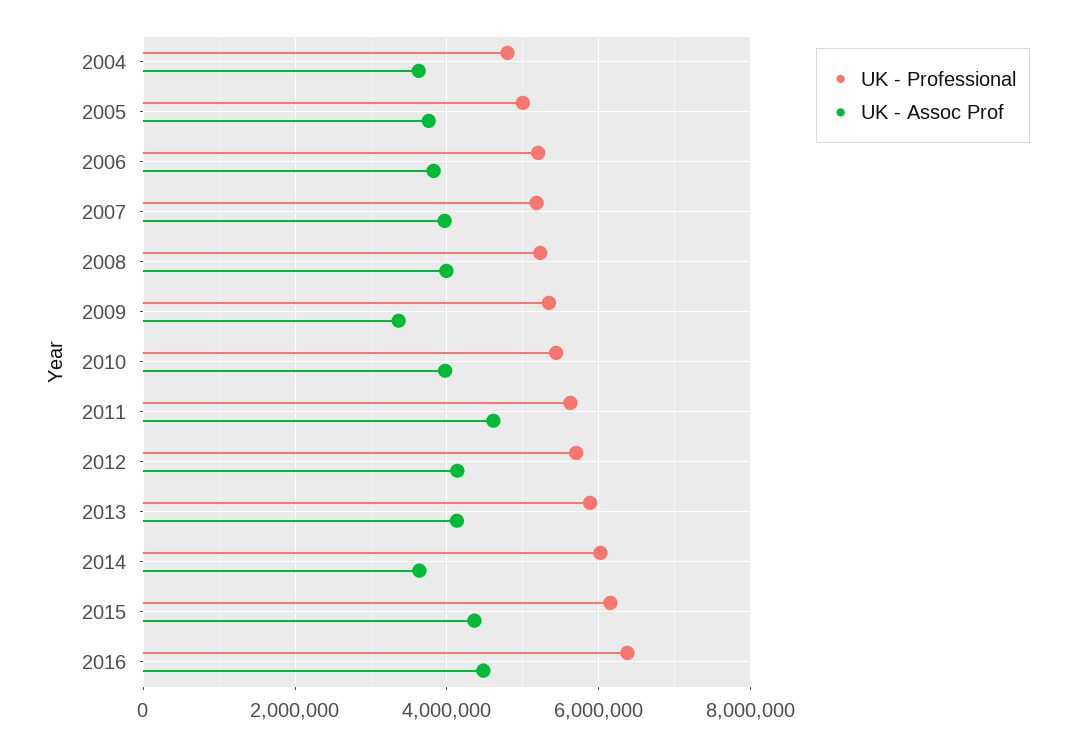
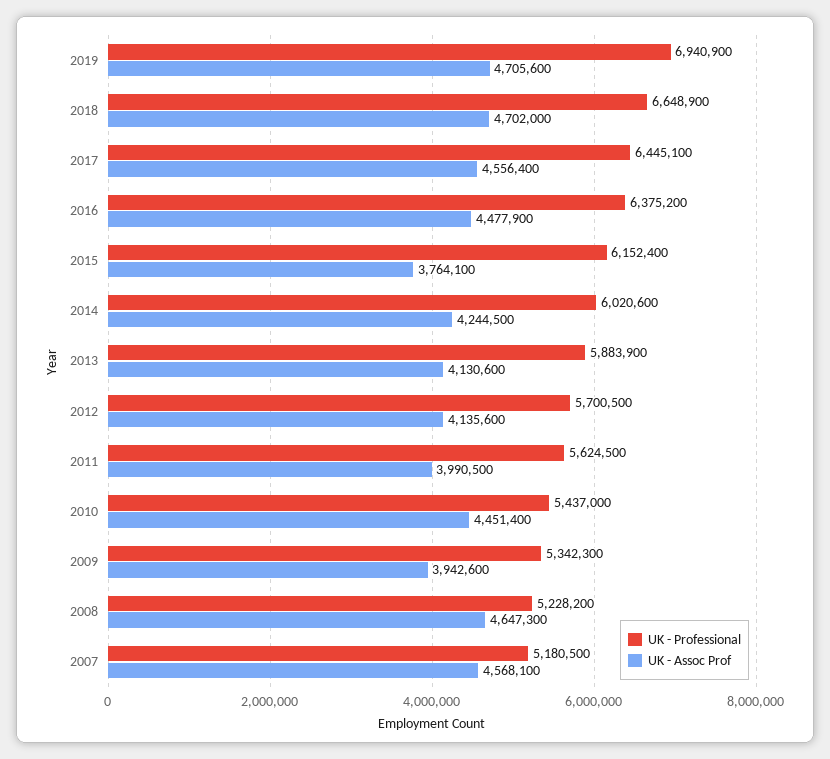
UK - Professional, 2004: 4800000 -> none
UK - Assoc Prof, 2004: 3600000 -> none
UK - Professional, 2005: 5000000 -> none
UK - Assoc Prof, 2005: 3800000 -> none
UK - Professional, 2006: 5200000 -> none
UK - Assoc Prof, 2006: 3800000 -> none
UK - Assoc Prof, 2007: 4000000 -> 4568100
UK - Assoc Prof, 2008: 4000000 -> 4647300
UK - Assoc Prof, 2009: 3400000 -> 3942600
UK - Assoc Prof, 2010: 4000000 -> 4451400
UK - Assoc Prof, 2011: 4600000 -> 3990500
UK - Assoc Prof, 2014: 3600000 -> 4244500
UK - Assoc Prof, 2015: 4400000 -> 3764100
UK - Professional, 2019: none -> 6940900
UK - Assoc Prof, 2019: none -> 4705600
UK - Professional, 2018: none -> 6648900
UK - Assoc Prof, 2018: none -> 4702000
UK - Professional, 2017: none -> 6445100
UK - Assoc Prof, 2017: none -> 4556400

